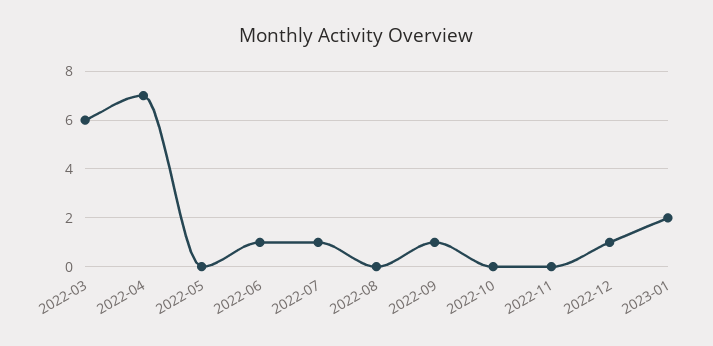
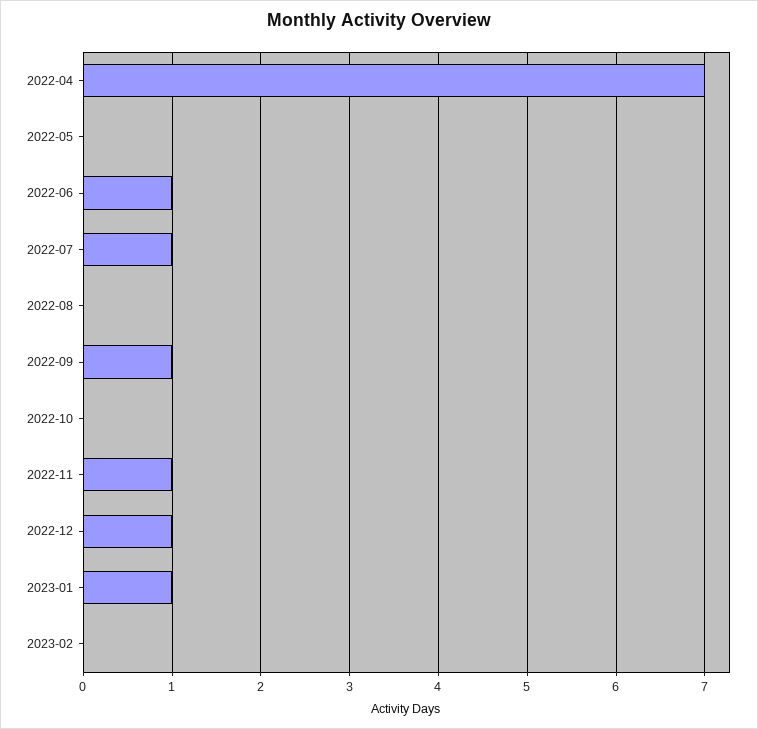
2022-03: 6 -> none
2022-11: 0 -> 1
2023-01: 2 -> 1
2023-02: none -> 0

